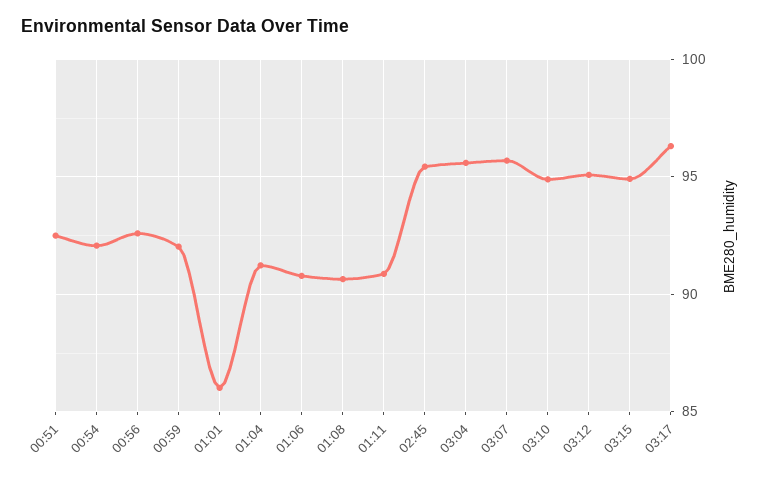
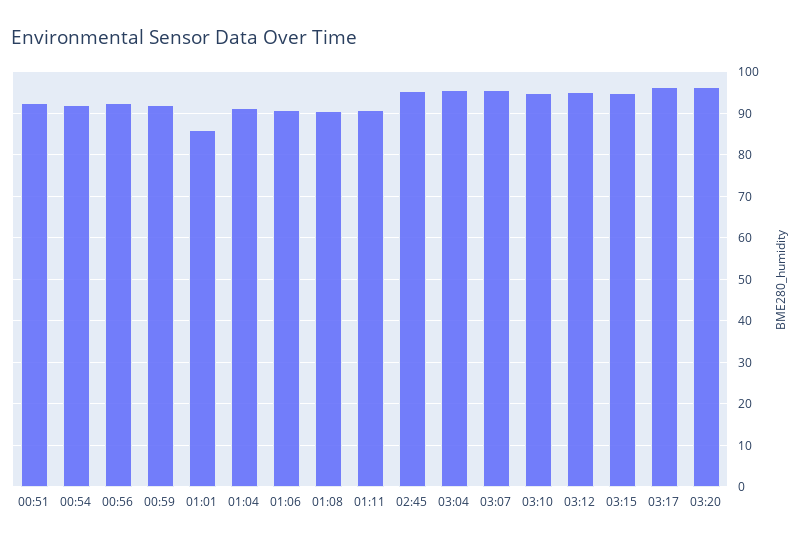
03:20: none -> 96

